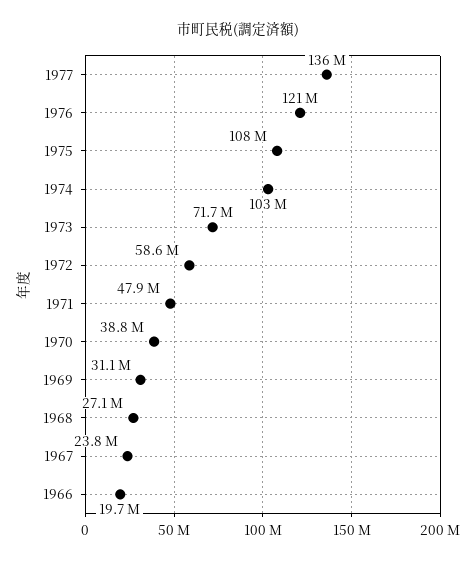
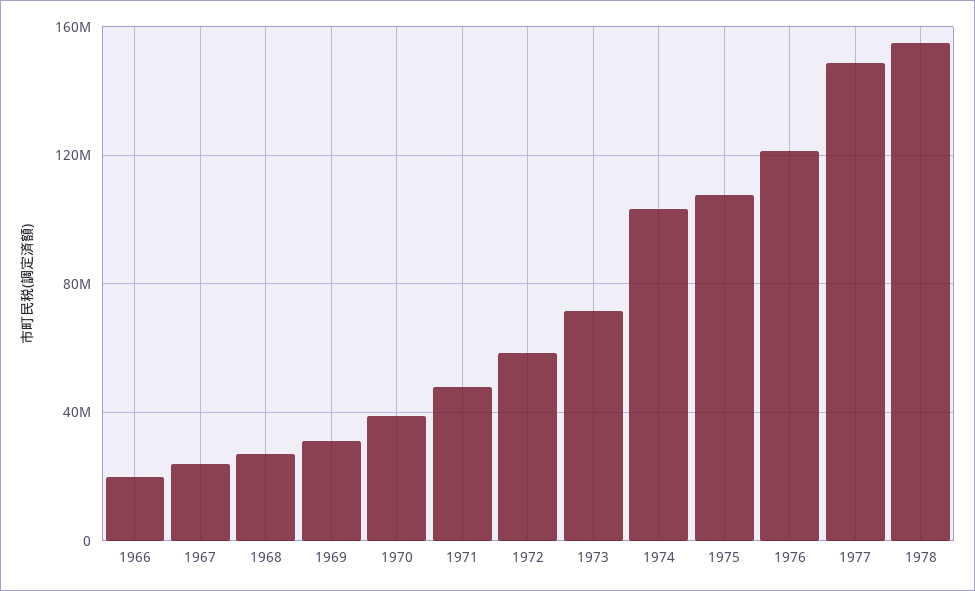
1977: 136000000 -> 150000000
1978: none -> 155000000

